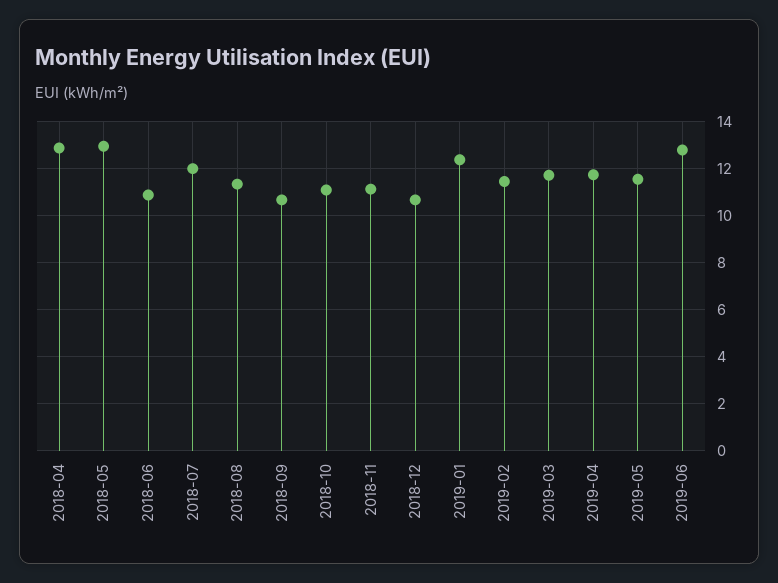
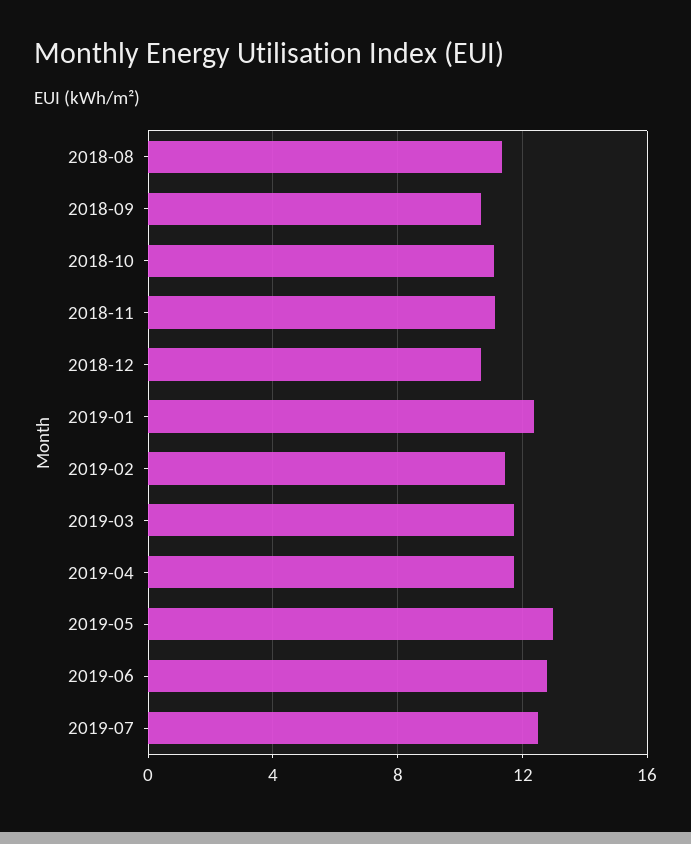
2018-04: 13 -> none
2018-05: 13 -> none
2018-06: 11 -> none
2018-07: 12 -> none
2019-05: 11.5 -> 13
2019-07: none -> 12.5

